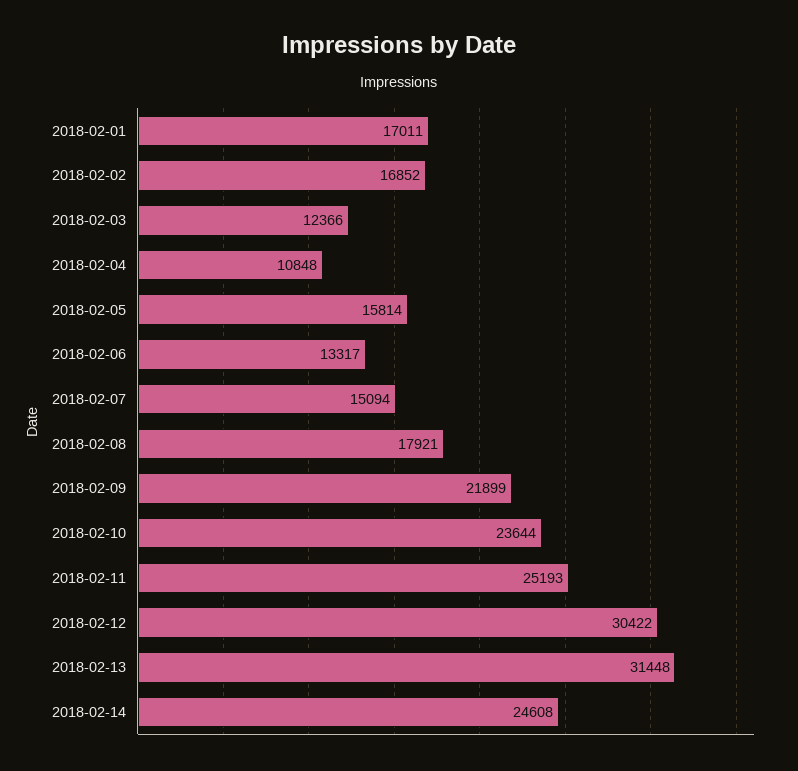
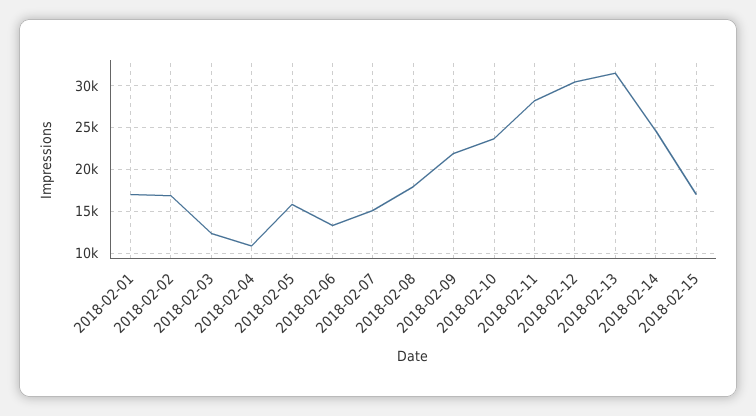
2018-02-11: 25193 -> 28000
2018-02-15: none -> 17000

